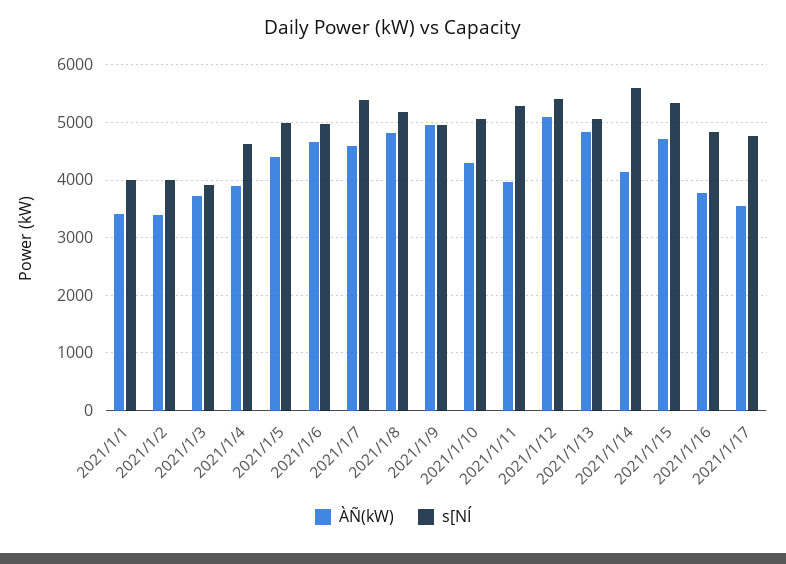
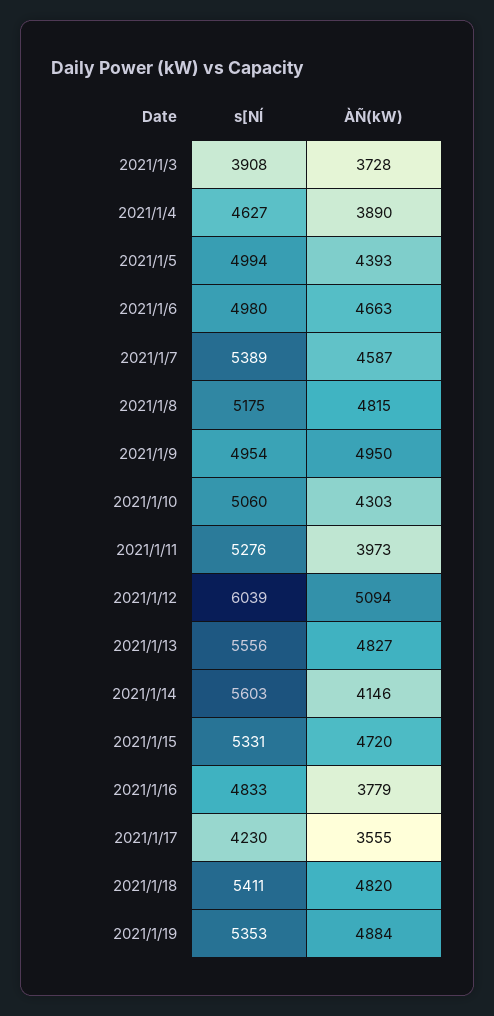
ÀÑ(kW), 2021/1/1: 3400 -> none
s[NÍ, 2021/1/1: 4000 -> none
ÀÑ(kW), 2021/1/2: 3400 -> none
s[NÍ, 2021/1/2: 4000 -> none
s[NÍ, 2021/1/12: 5400 -> 6039
s[NÍ, 2021/1/13: 5000 -> 5556
s[NÍ, 2021/1/17: 4800 -> 4230
s[NÍ, 2021/1/18: none -> 5411
ÀÑ(kW), 2021/1/18: none -> 4820
s[NÍ, 2021/1/19: none -> 5353
ÀÑ(kW), 2021/1/19: none -> 4884

